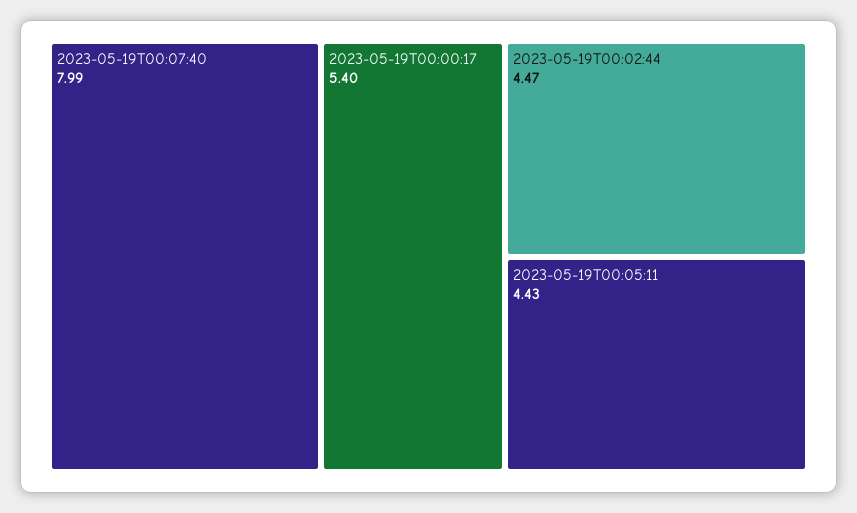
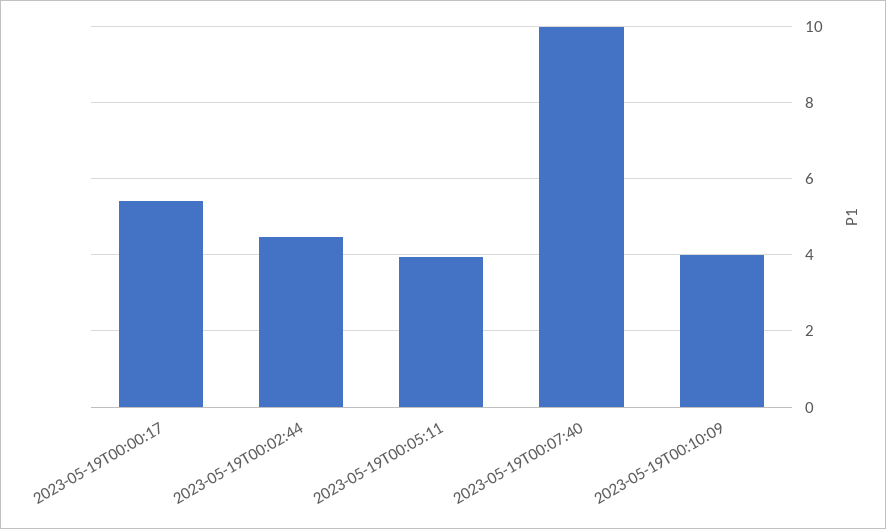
2023-05-19T00:07:40: 7.99 -> 10
2023-05-19T00:05:11: 4.43 -> 4
2023-05-19T00:10:09: none -> 4

